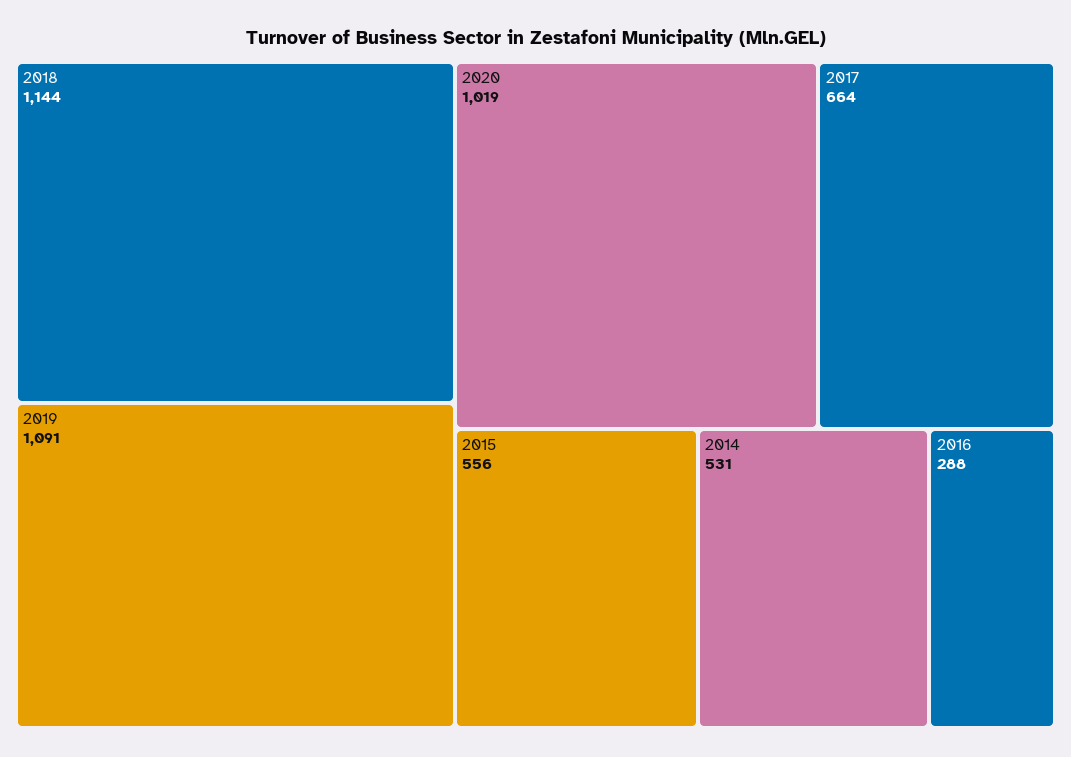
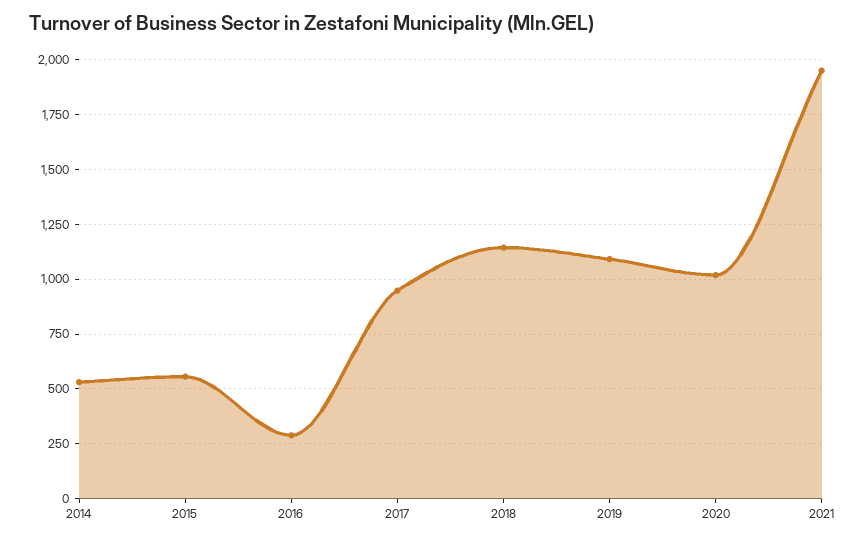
2017: 664 -> 950
2021: none -> 1950

